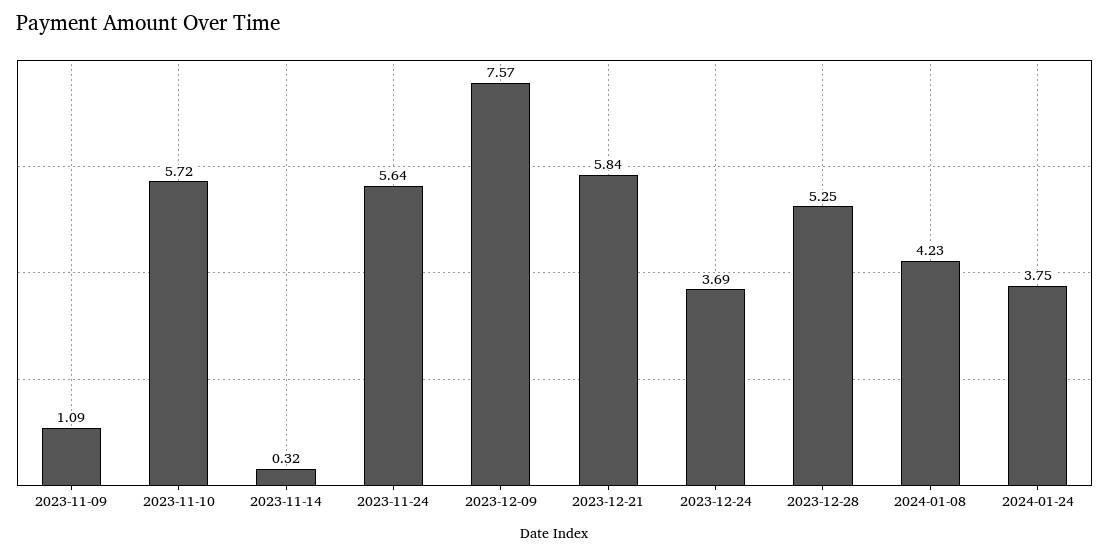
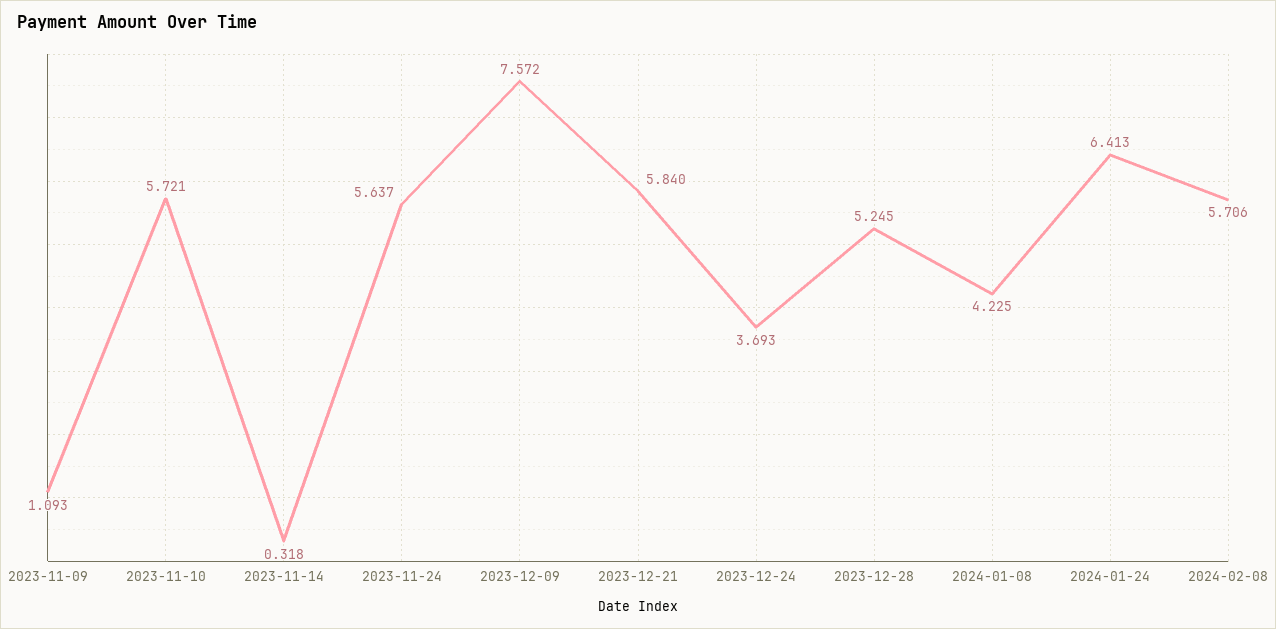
2024-01-24: 3.75 -> 6.413
2024-02-08: none -> 5.706

